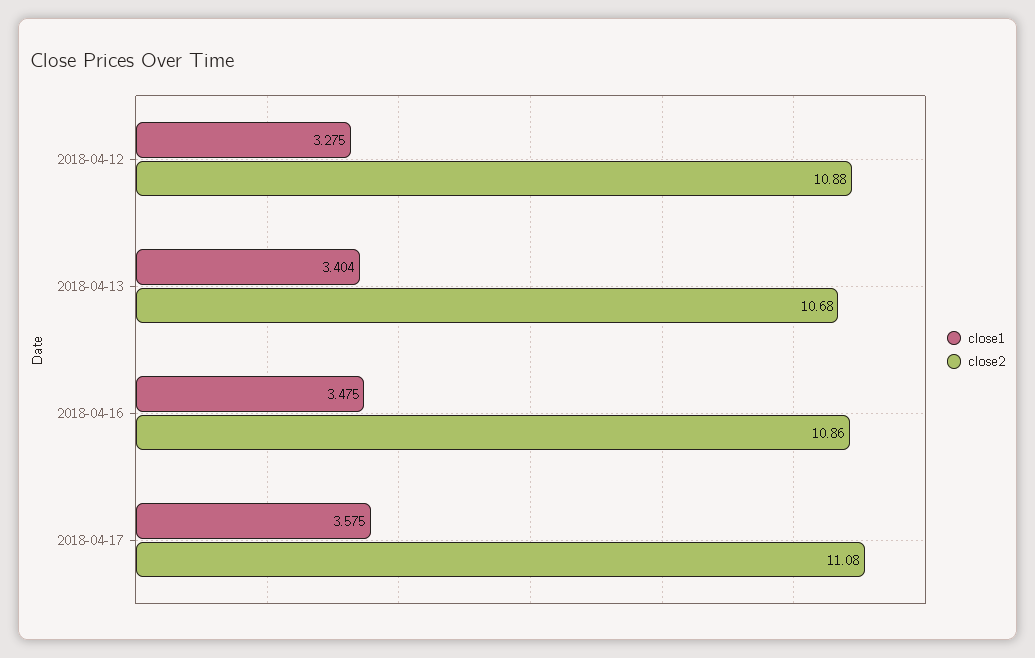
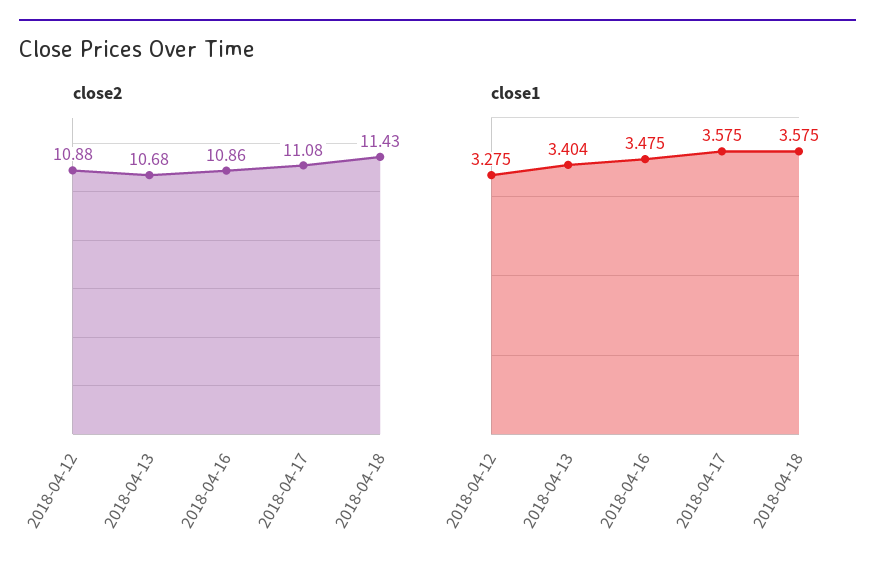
close2, 2018-04-18: none -> 11.43
close1, 2018-04-18: none -> 3.575

